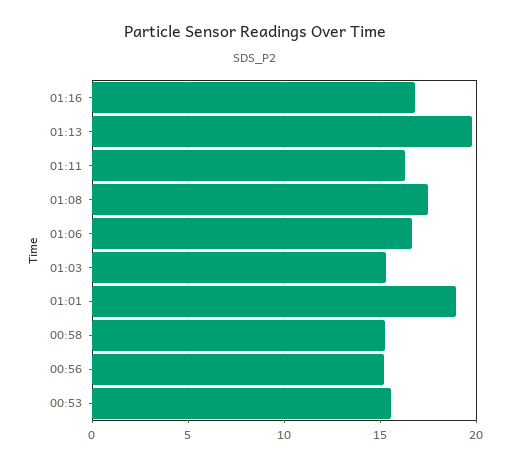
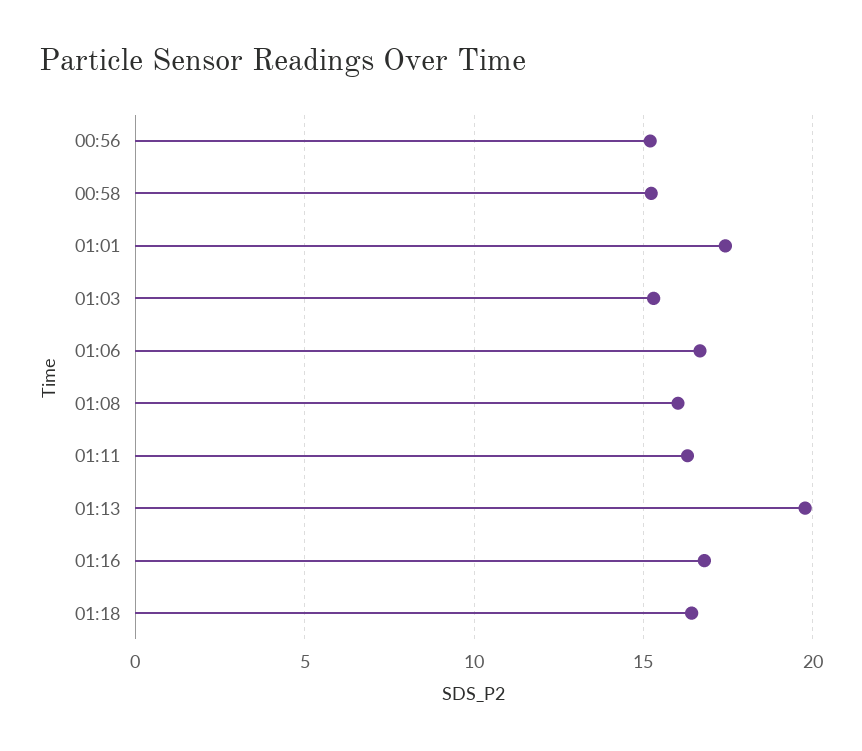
01:08: 17.5 -> 16
01:01: 19 -> 17.5
00:53: 15.5 -> none
01:18: none -> 16.5

